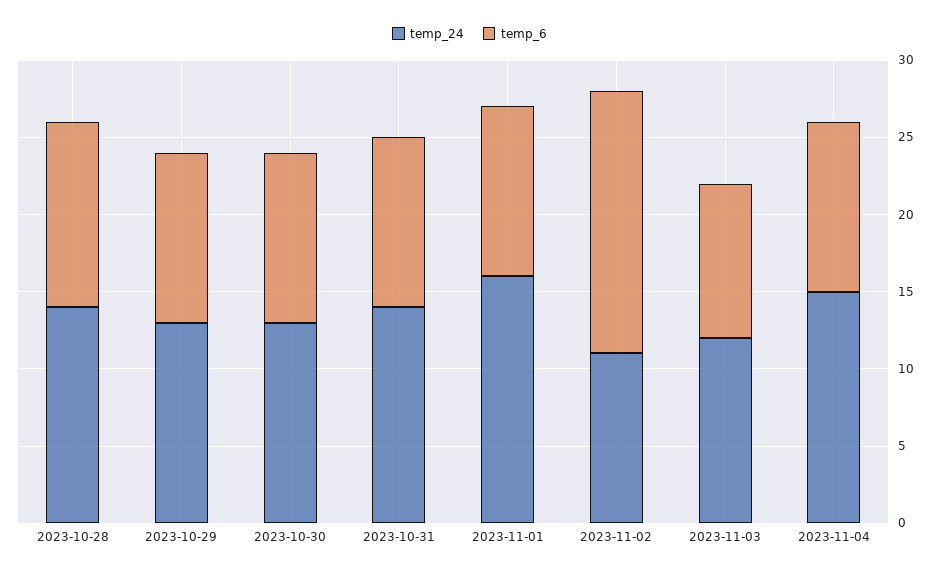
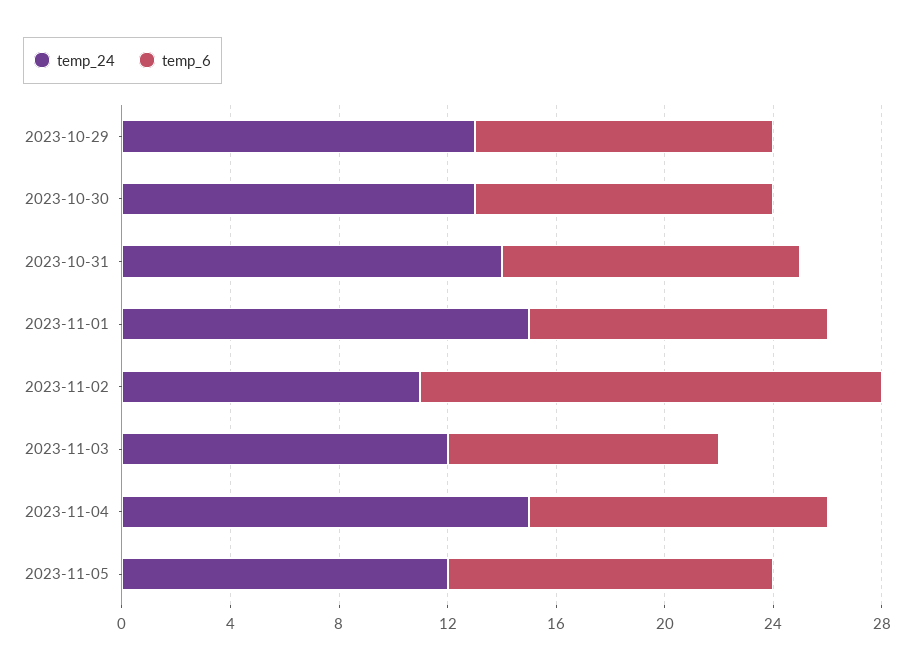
temp_24, 2023-10-28: 14 -> none
temp_6, 2023-10-28: 12 -> none
temp_24, 2023-11-01: 16 -> 15
temp_24, 2023-11-05: none -> 12
temp_6, 2023-11-05: none -> 12

